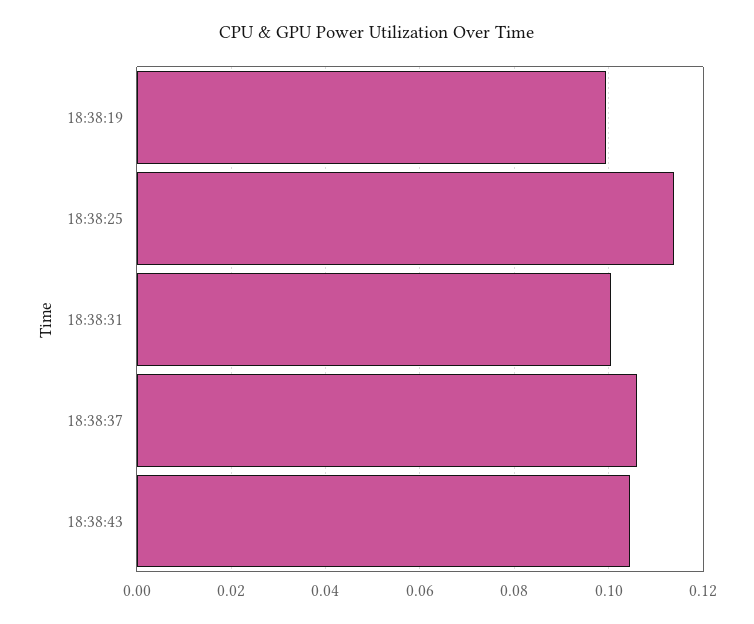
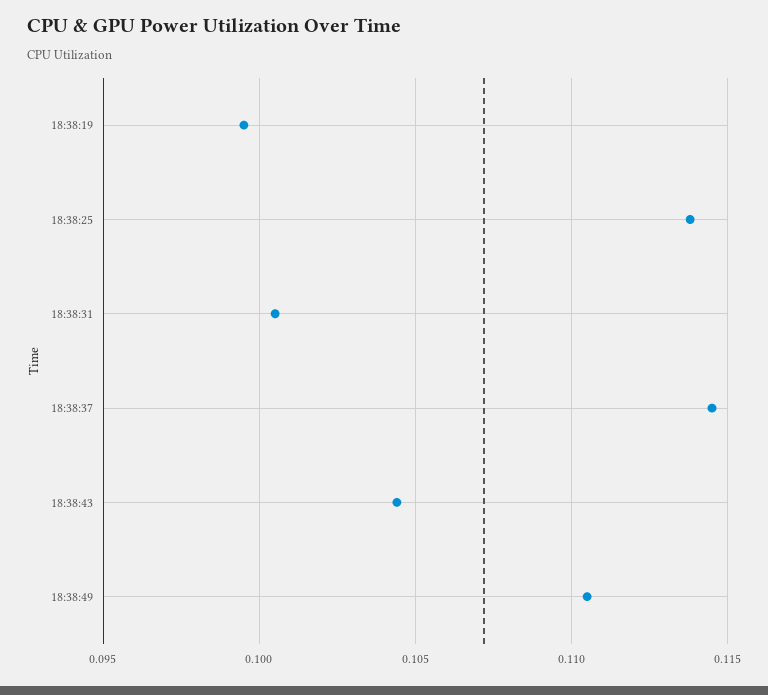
18:38:37: 0.106 -> 0.1145
18:38:49: none -> 0.1105

